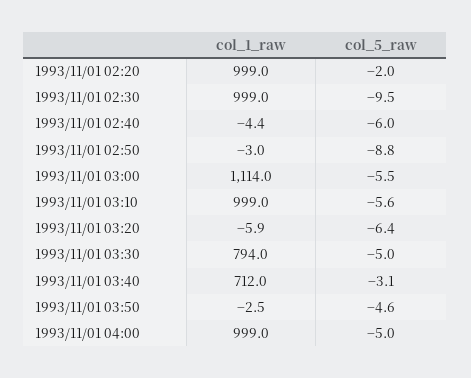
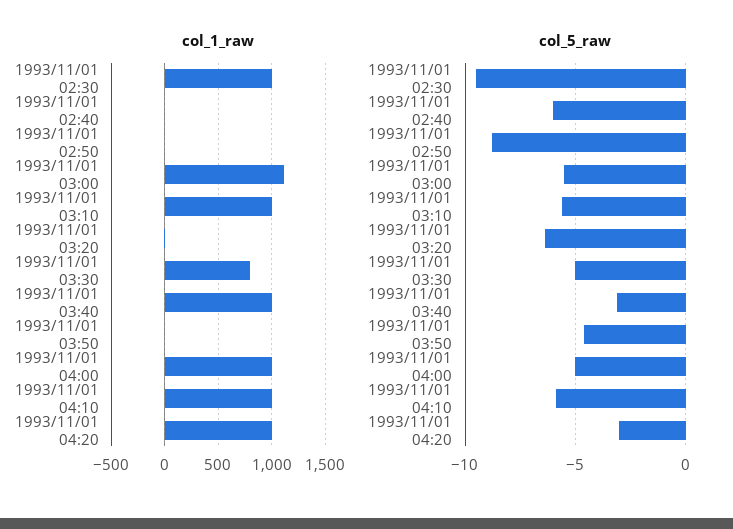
col_1_raw, 1993/11/01 02:20: 999 -> none
col_5_raw, 1993/11/01 02:20: -2 -> none
col_1_raw, 1993/11/01 03:40: 712 -> 1000
col_1_raw, 1993/11/01 04:10: none -> 1000
col_1_raw, 1993/11/01 04:20: none -> 1000
col_5_raw, 1993/11/01 04:10: none -> -6
col_5_raw, 1993/11/01 04:20: none -> -3

